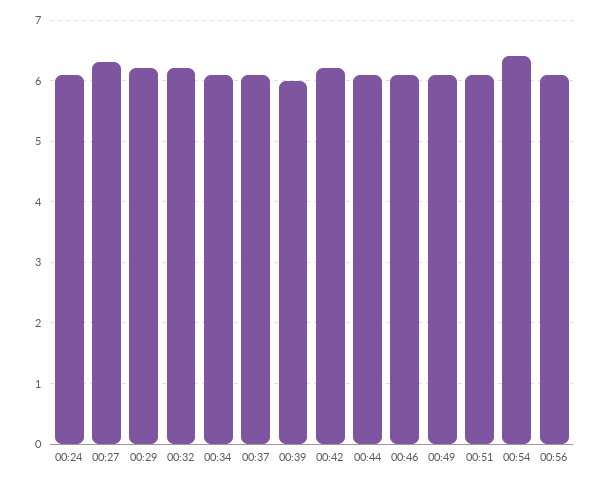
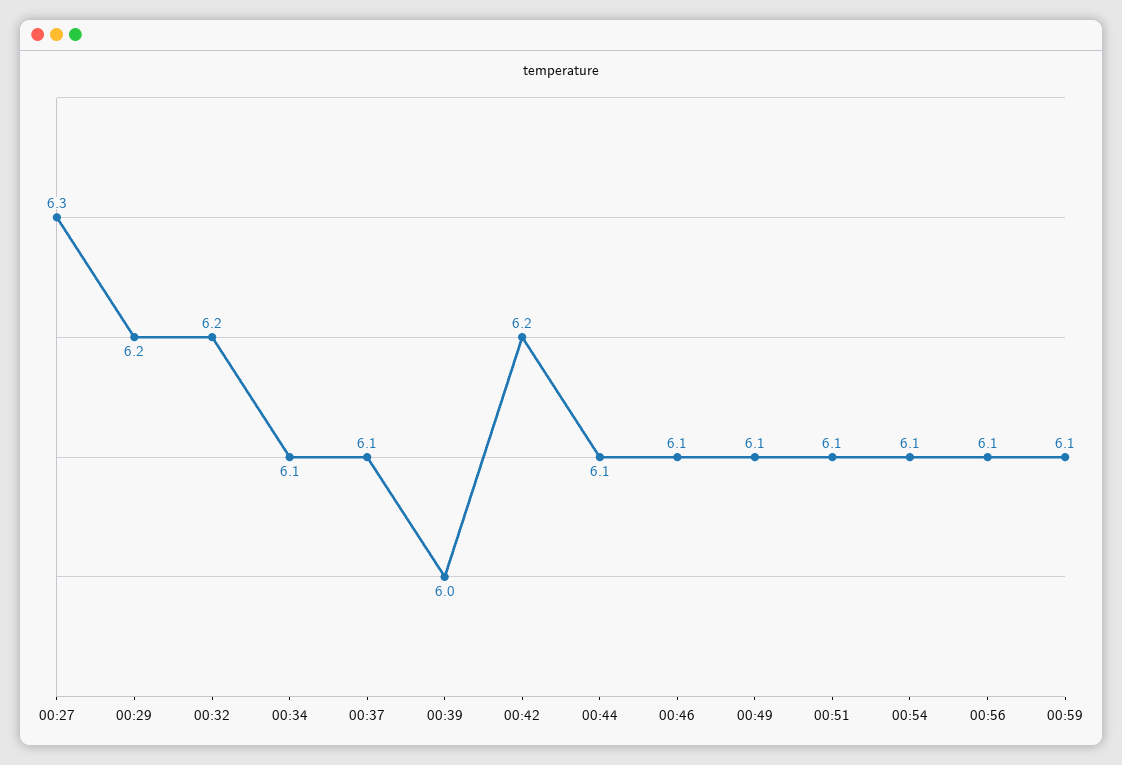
00:24: 6.1 -> none
00:54: 6.4 -> 6.1
00:59: none -> 6.1

